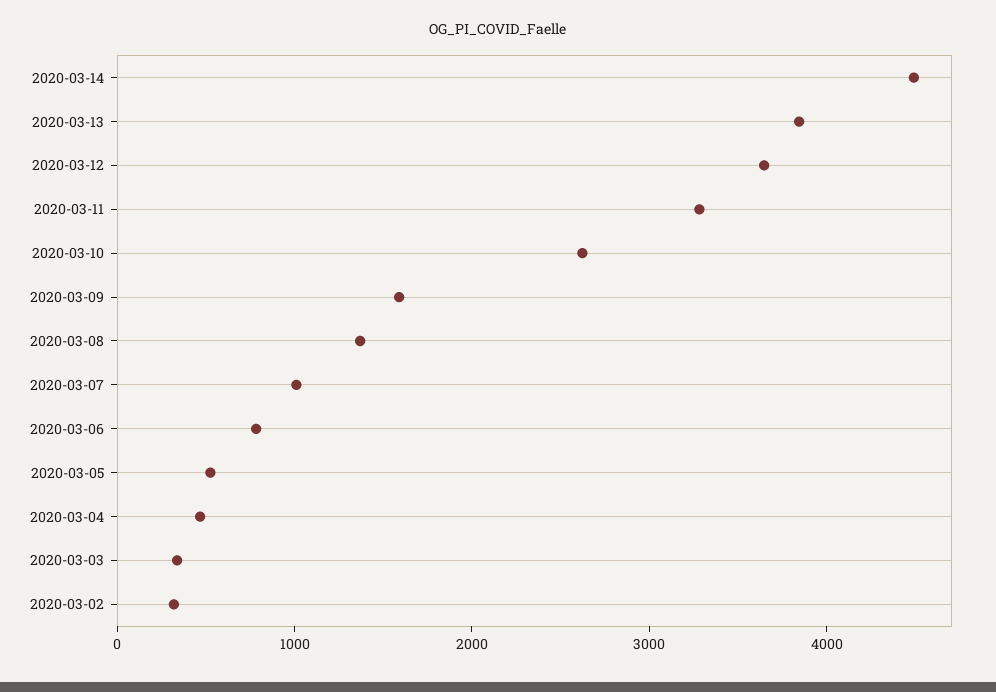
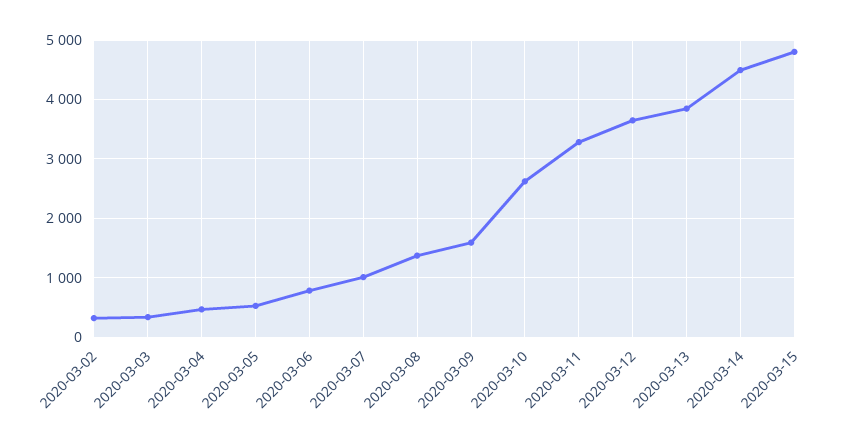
2020-03-15: none -> 4800

